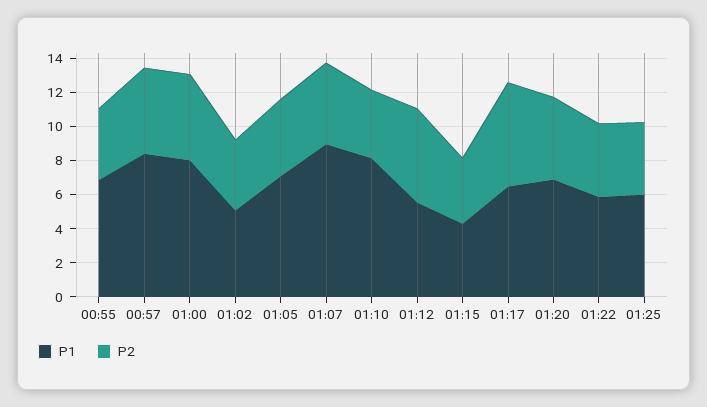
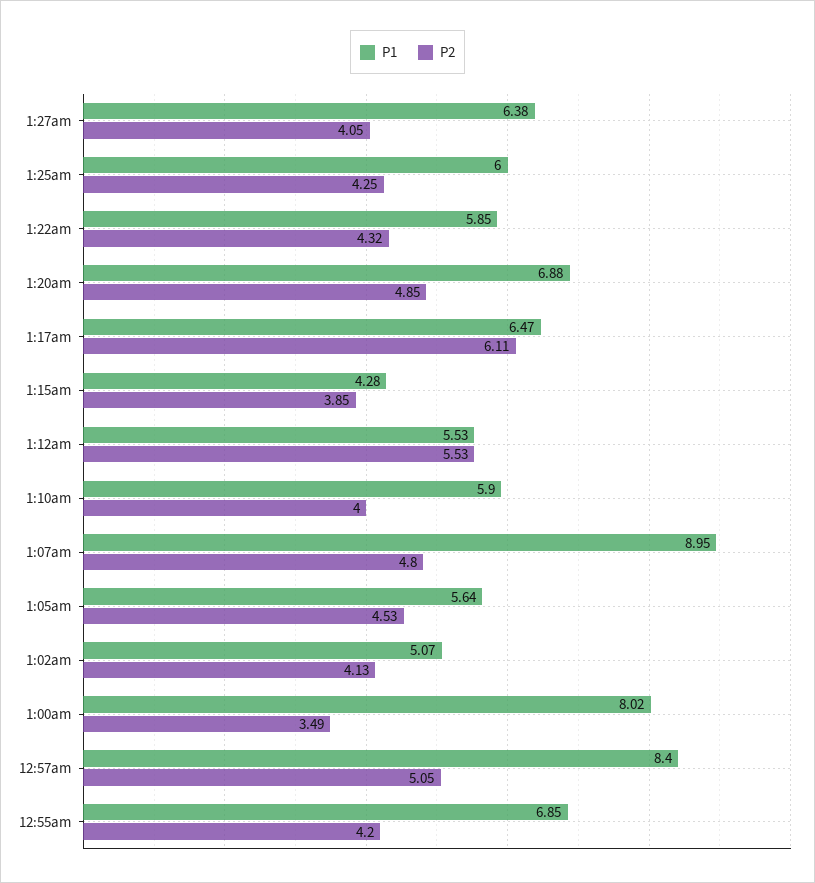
P2, 01:00: 5 -> 3.49
P1, 01:05: 7 -> 5.64
P1, 01:10: 8 -> 5.9
P1, 1:27am: none -> 6.38
P2, 1:27am: none -> 4.05

